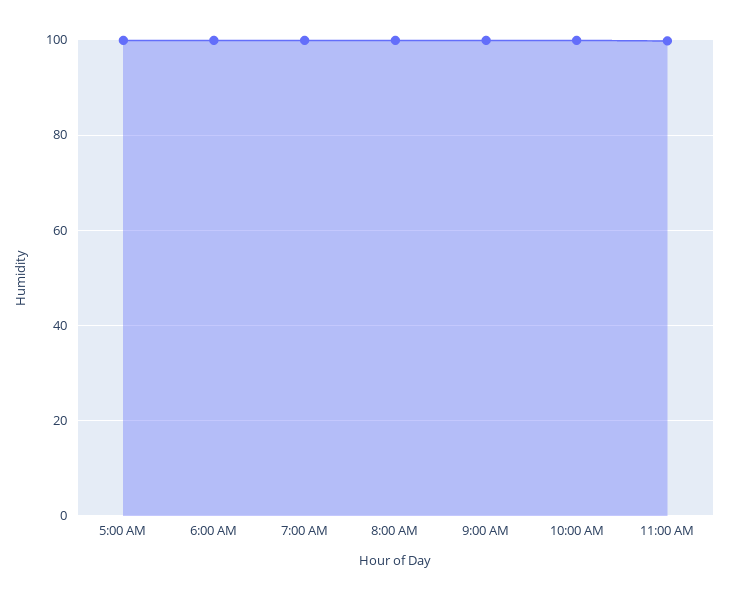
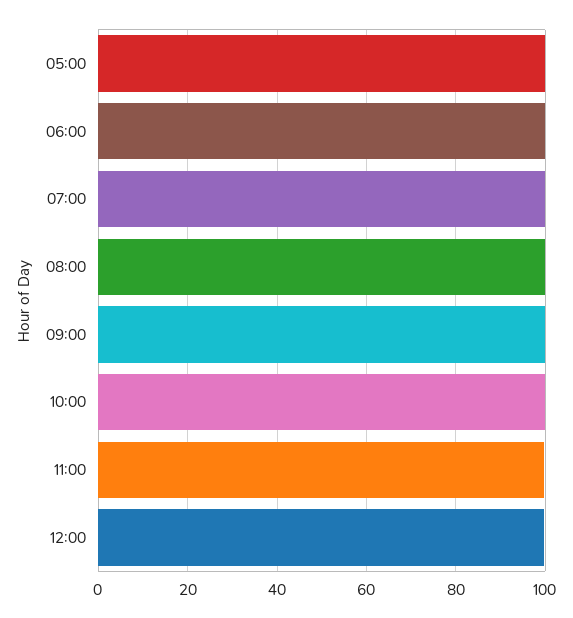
12:00: none -> 100

